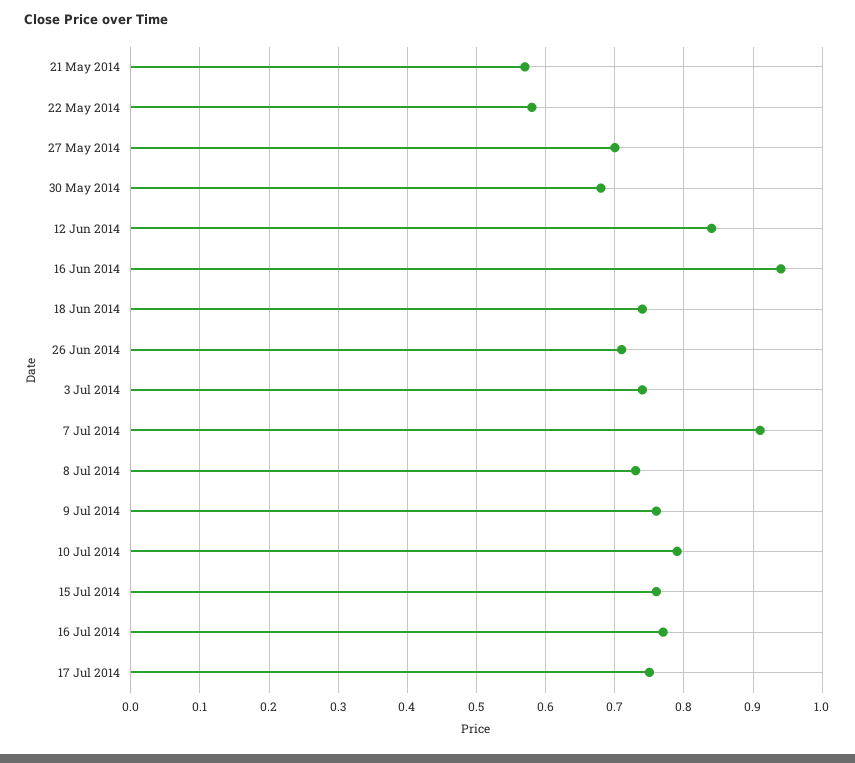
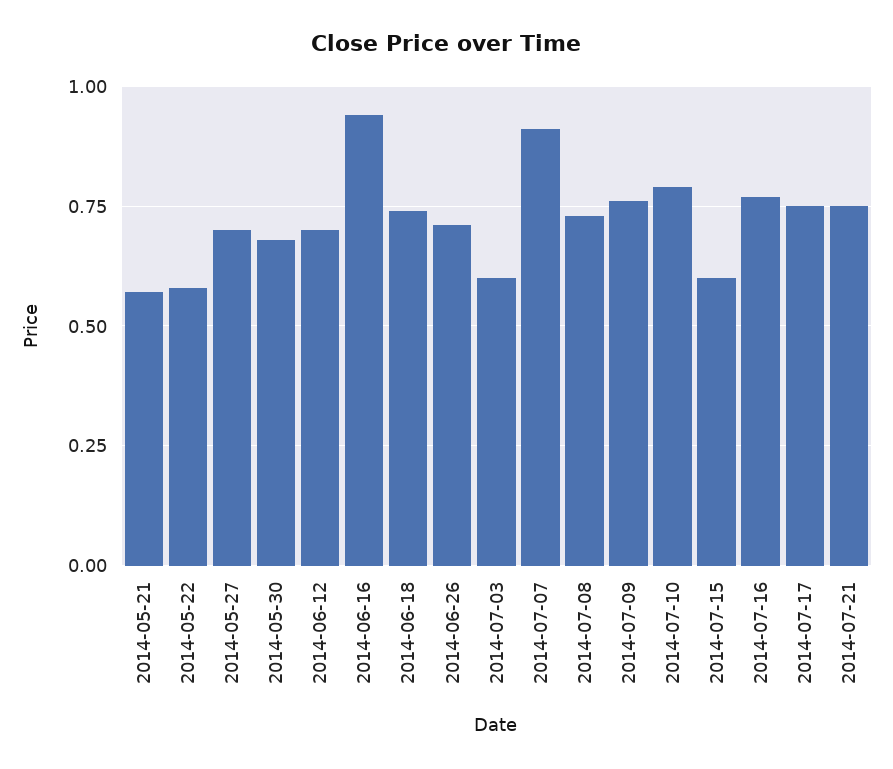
12 Jun 2014: 0.84 -> 0.7
3 Jul 2014: 0.74 -> 0.6
15 Jul 2014: 0.76 -> 0.6
2014-07-21: none -> 0.75

